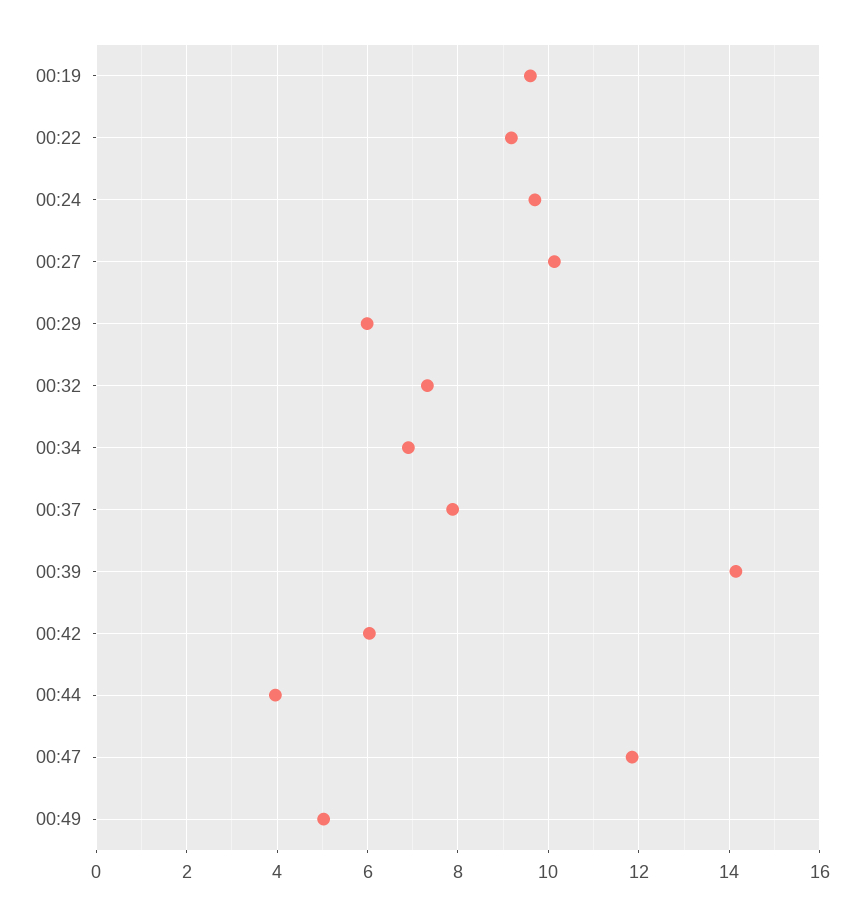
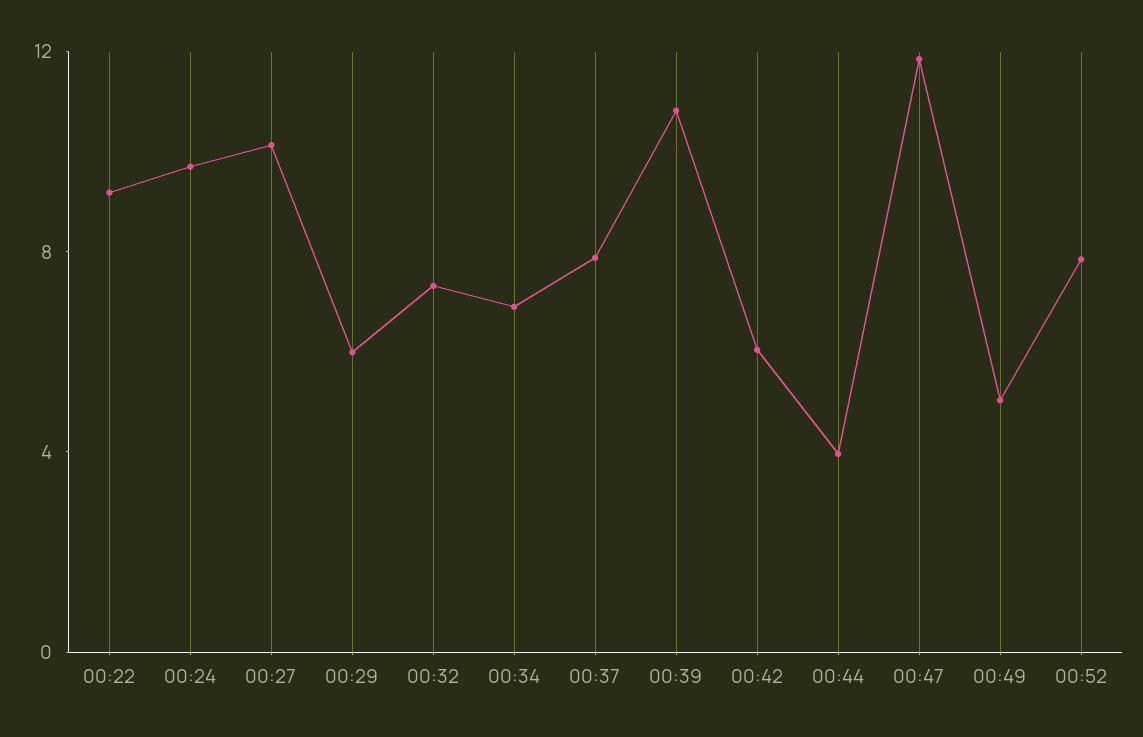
00:19: 9.6 -> none
00:39: 14.2 -> 11
00:52: none -> 8

